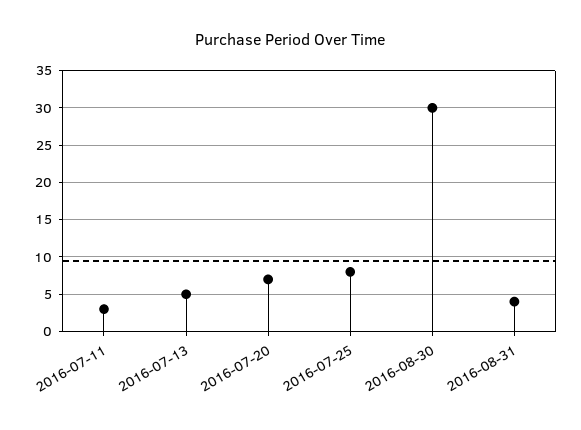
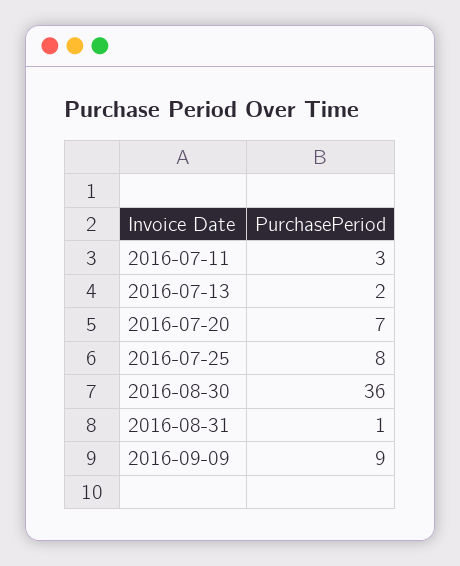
2016-07-13: 5 -> 2
2016-08-30: 30 -> 36
2016-08-31: 4 -> 1
2016-09-09: none -> 9

